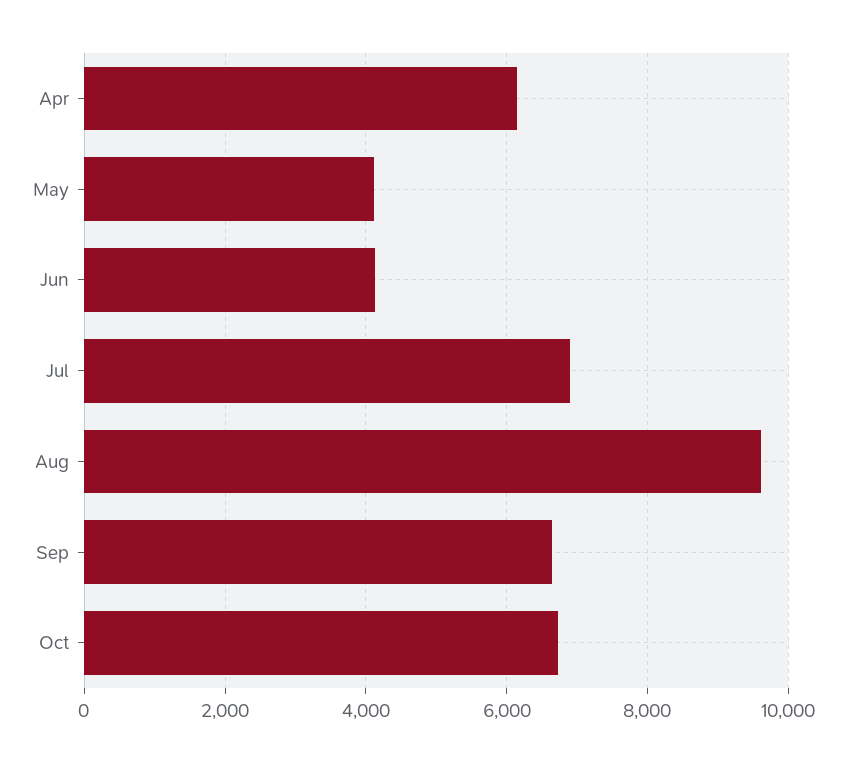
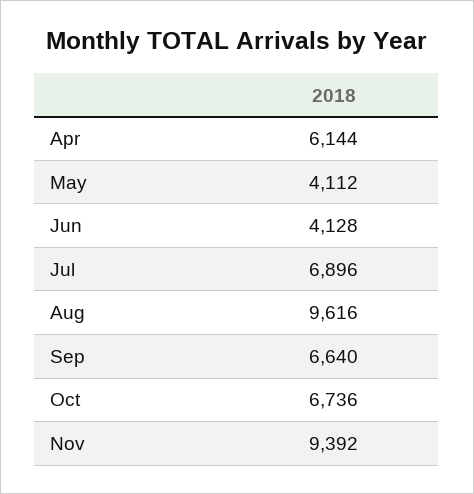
Nov: none -> 9392

